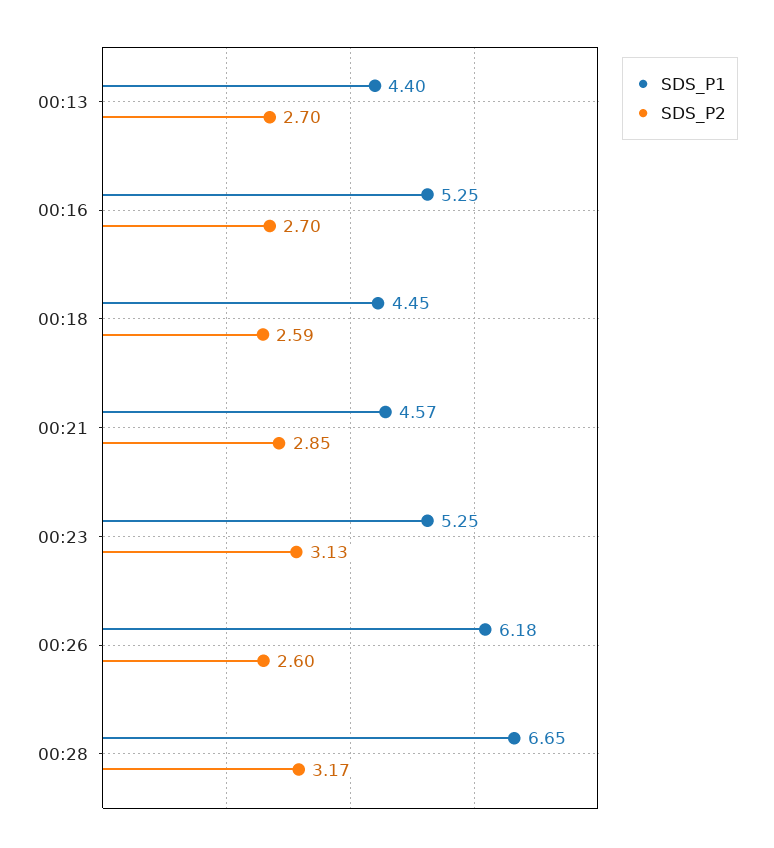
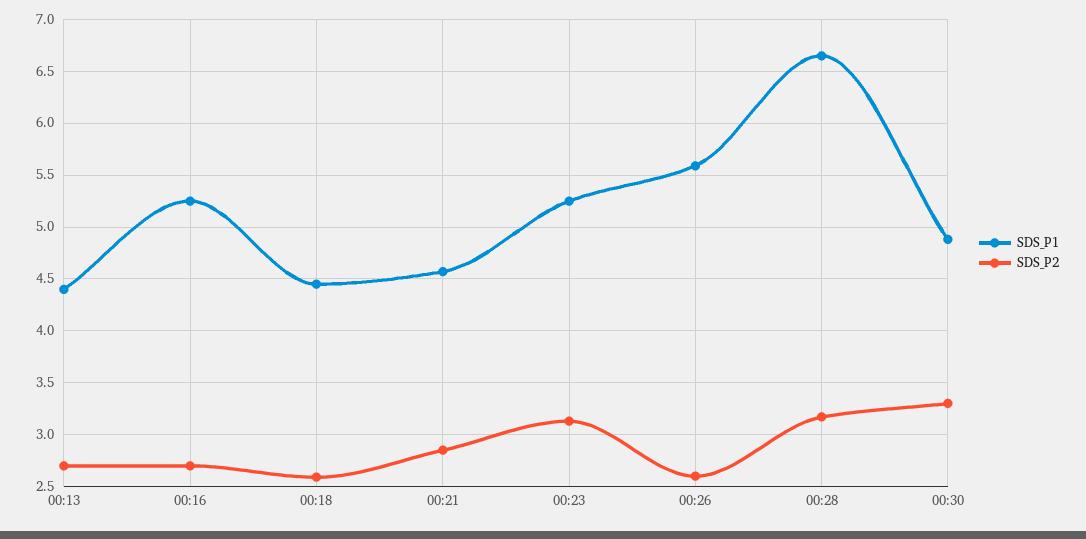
SDS_P1, 00:26: 6.18 -> 5.6
SDS_P1, 00:30: none -> 4.9
SDS_P2, 00:30: none -> 3.3

